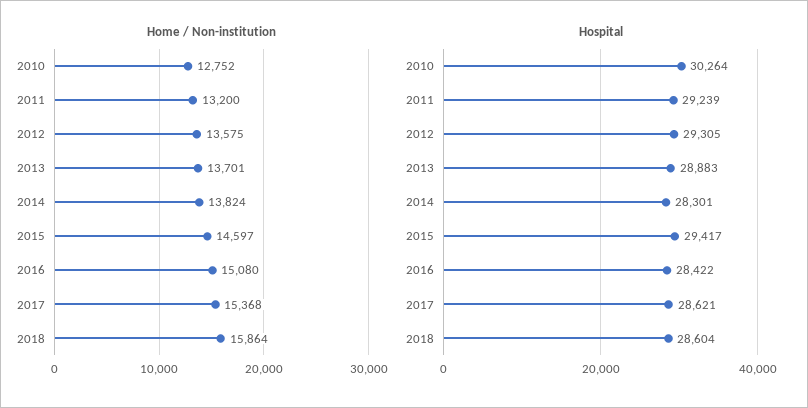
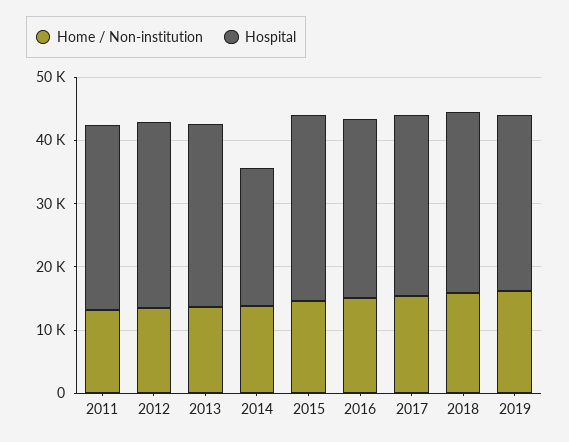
Home / Non-institution, 2010: 12752 -> none
Hospital, 2010: 30264 -> none
Hospital, 2014: 28301 -> 22000
Home / Non-institution, 2019: none -> 16000
Hospital, 2019: none -> 28000

